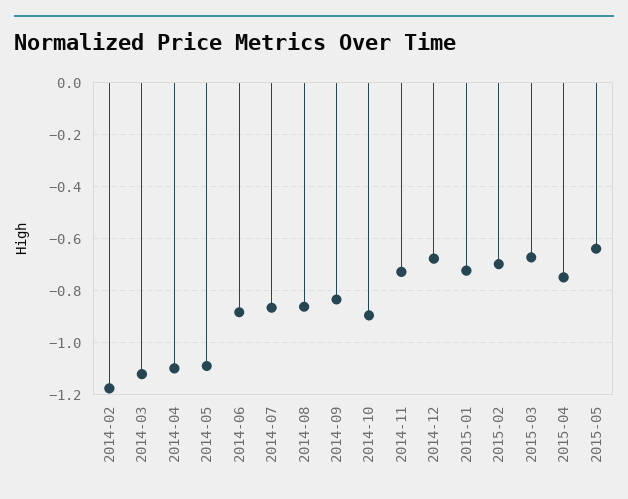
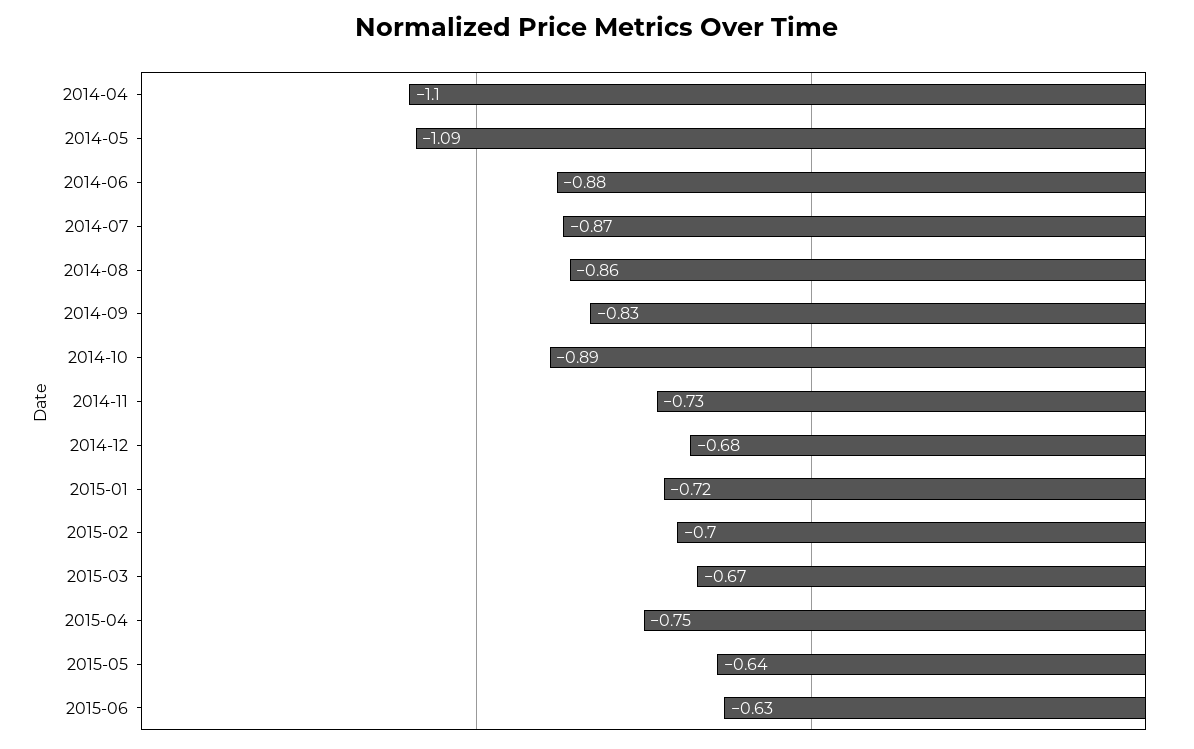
2014-02: -1.175 -> none
2014-03: -1.125 -> none
2015-06: none -> -0.63

